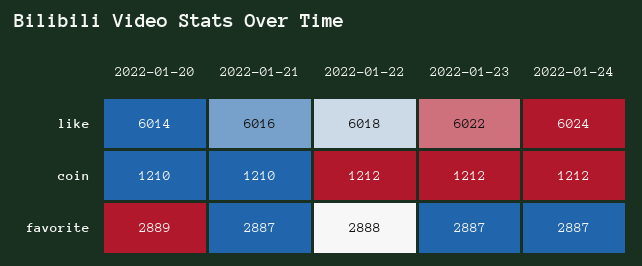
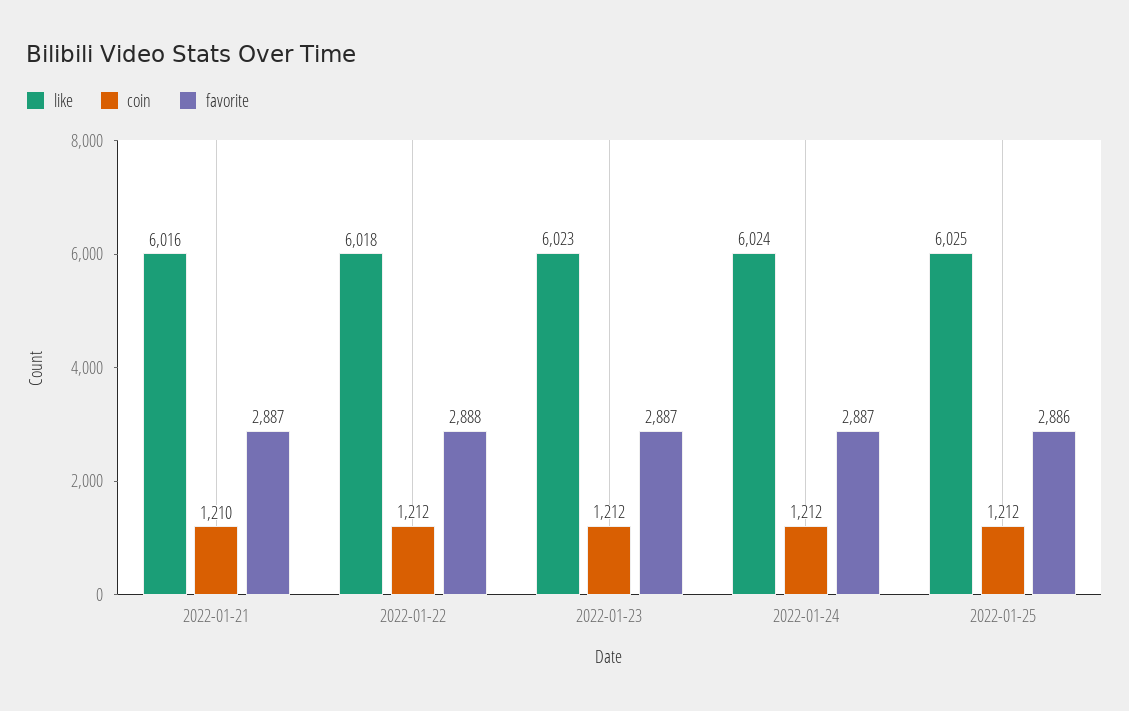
like, 2022-01-20: 6014 -> none
like, 2022-01-23: 6022 -> 6023
coin, 2022-01-20: 1210 -> none
favorite, 2022-01-20: 2889 -> none
like, 2022-01-25: none -> 6025
coin, 2022-01-25: none -> 1212
favorite, 2022-01-25: none -> 2886

